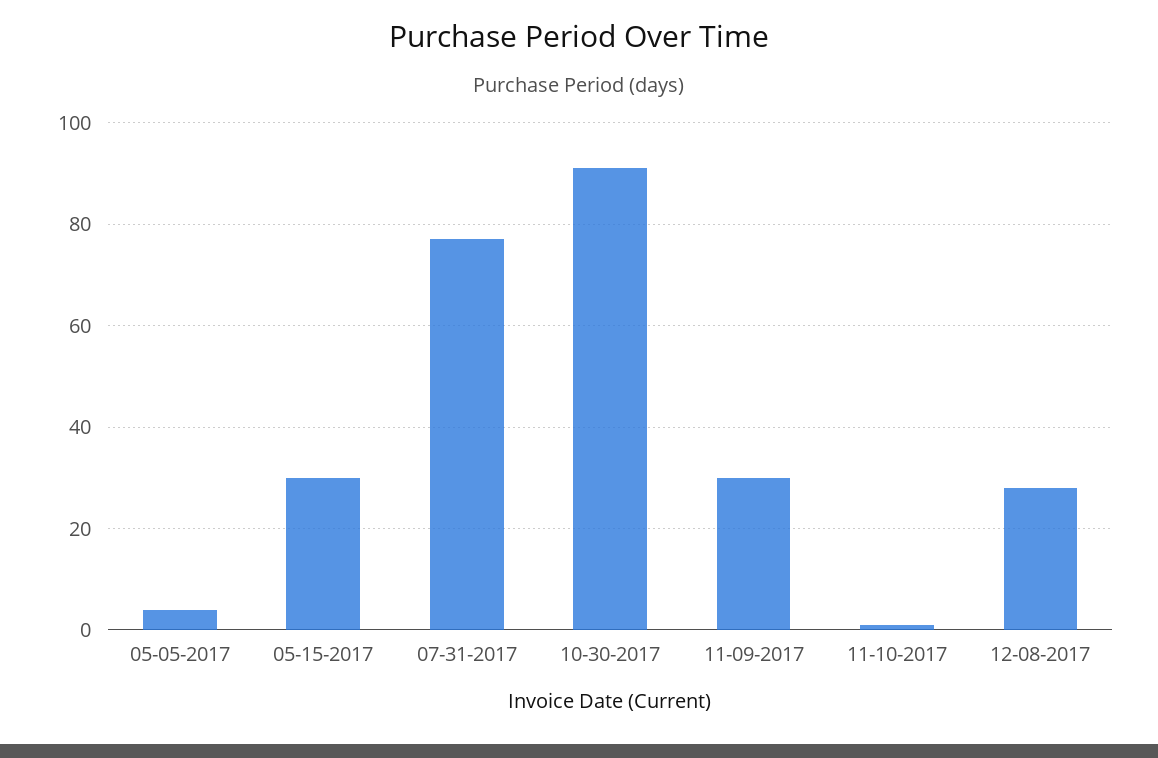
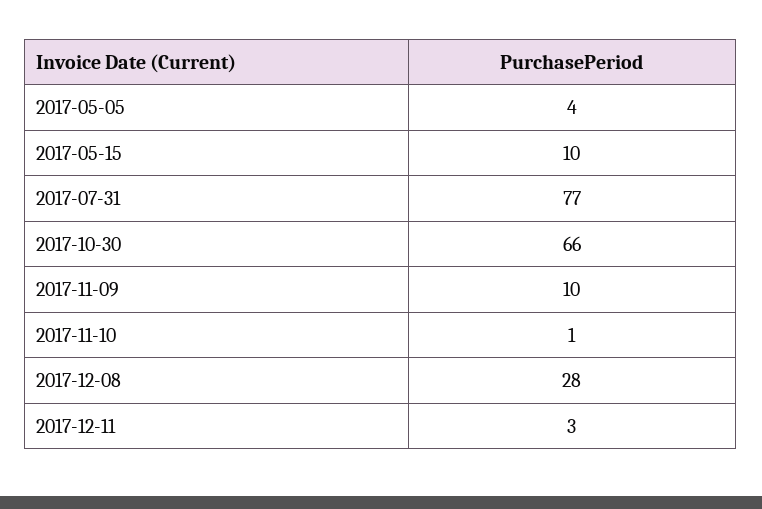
05-15-2017: 30 -> 10
10-30-2017: 90 -> 66
11-09-2017: 30 -> 10
2017-12-11: none -> 3

